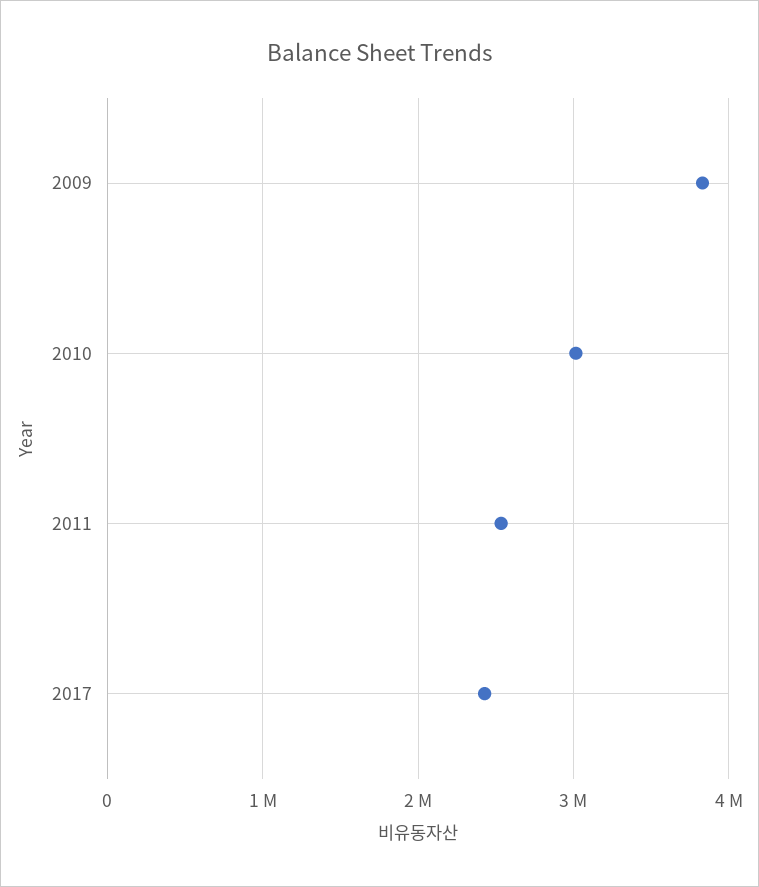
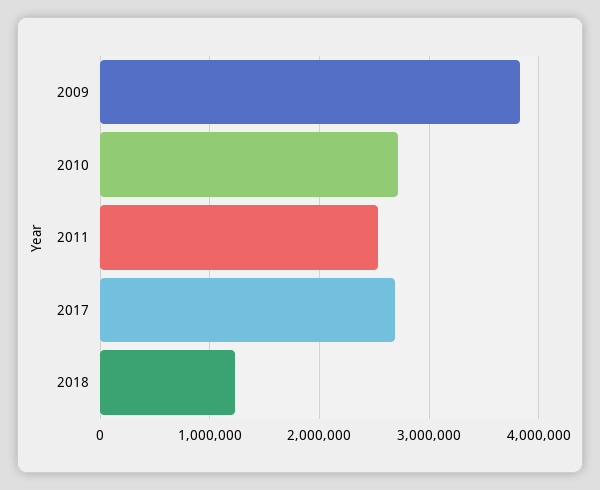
2010: 3000000 -> 2700000
2017: 2400000 -> 2700000
2018: none -> 1200000

